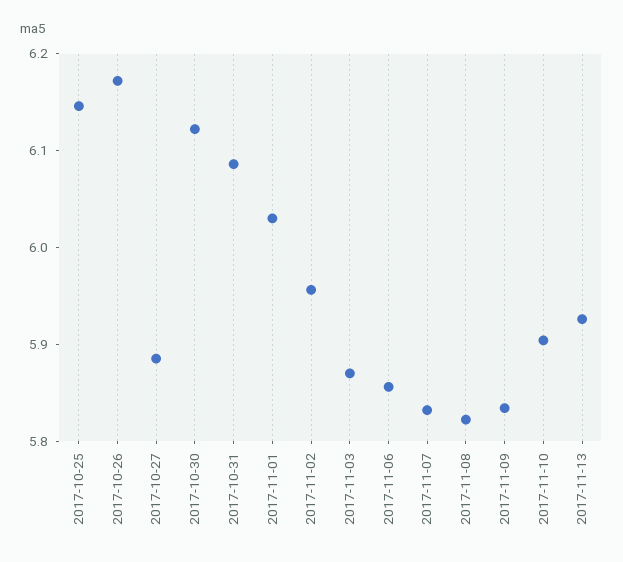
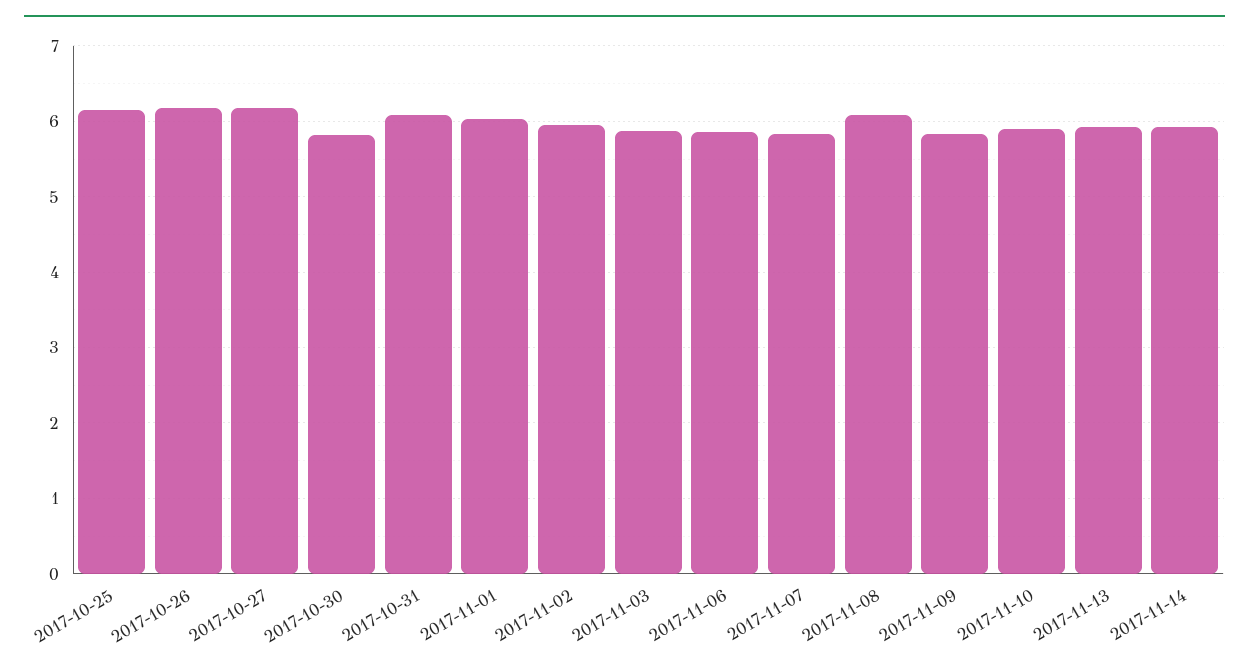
2017-10-27: 5.88 -> 6.2
2017-10-30: 6.12 -> 5.8
2017-11-08: 5.82 -> 6.1
2017-11-14: none -> 5.9

